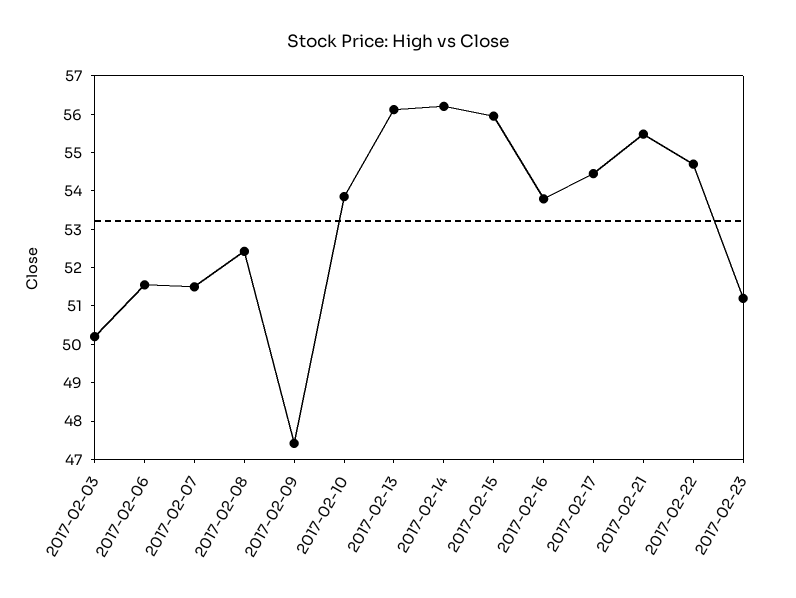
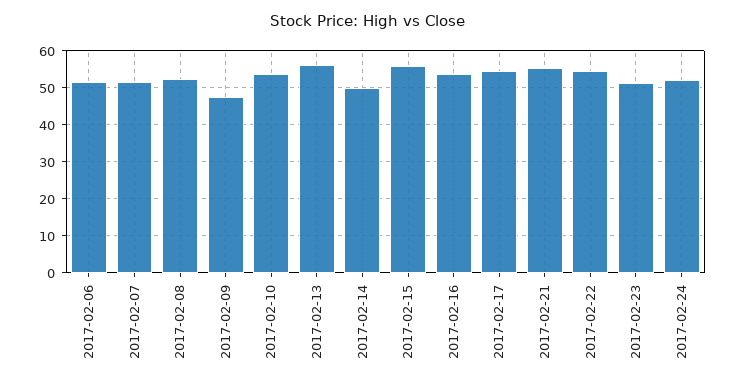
2017-02-03: 50.25 -> none
2017-02-14: 56.25 -> 50
2017-02-24: none -> 52

